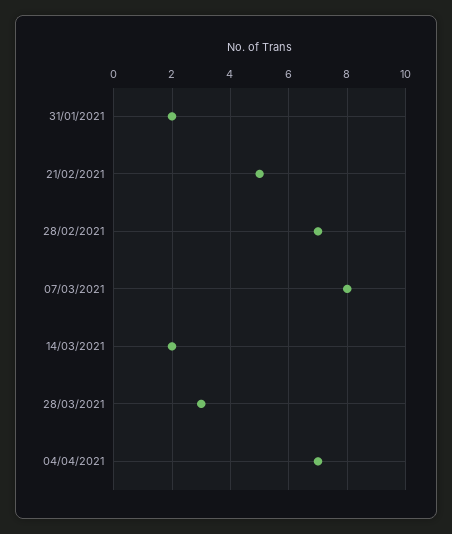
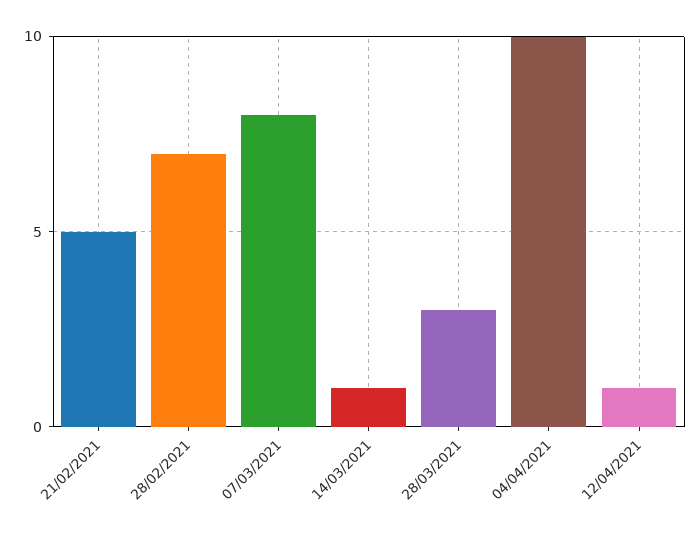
31/01/2021: 2 -> none
14/03/2021: 2 -> 1
04/04/2021: 7 -> 10
12/04/2021: none -> 1

